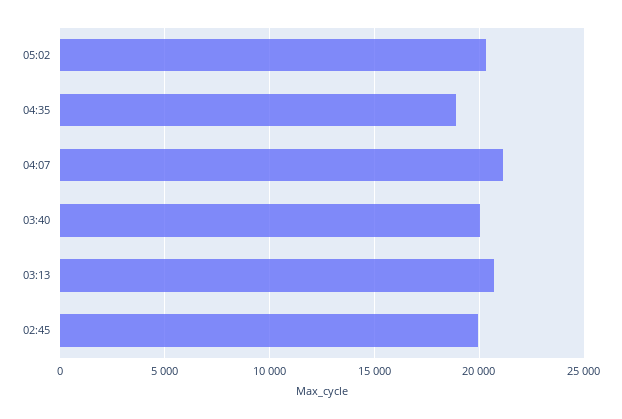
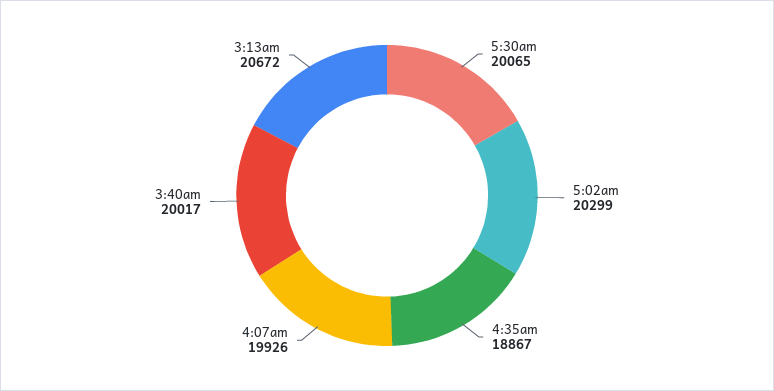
04:07: 21000 -> 19926
02:45: 20000 -> none
5:30am: none -> 20065

